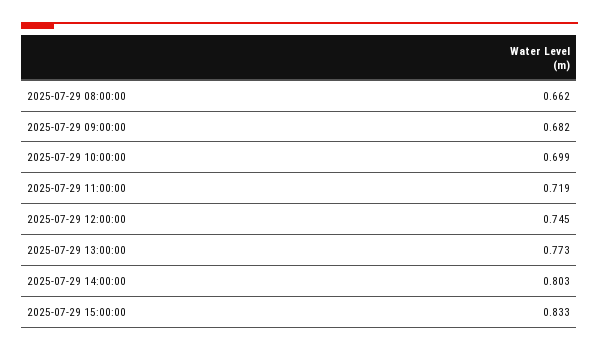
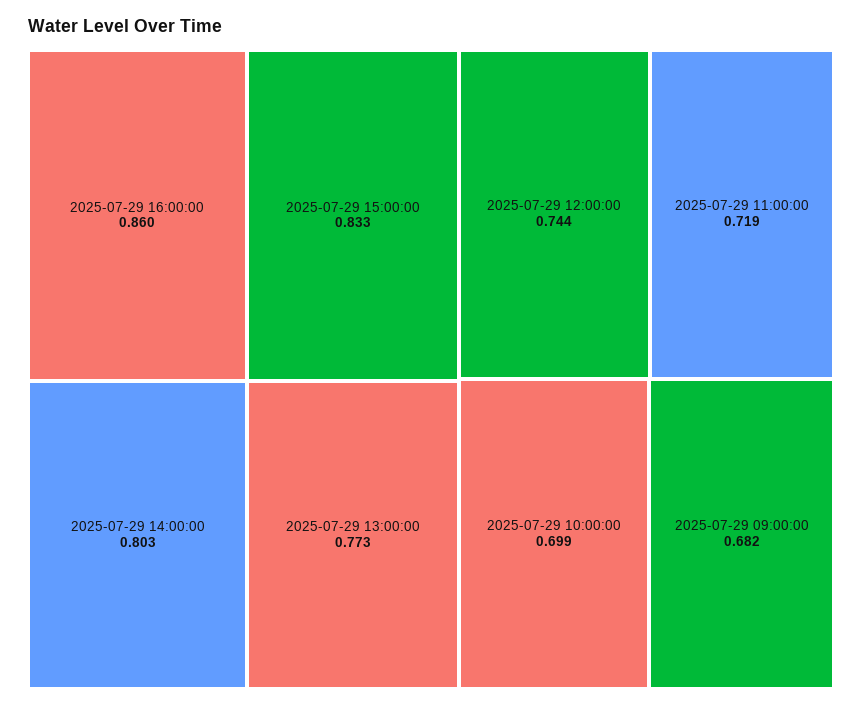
2025-07-29 08:00:00: 0.662 -> none
2025-07-29 12:00:00: 0.745 -> 0.744
2025-07-29 16:00:00: none -> 0.86

